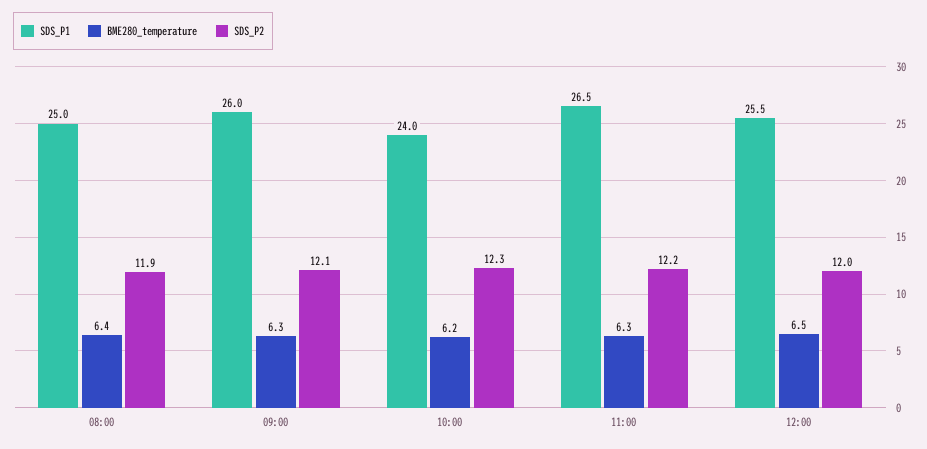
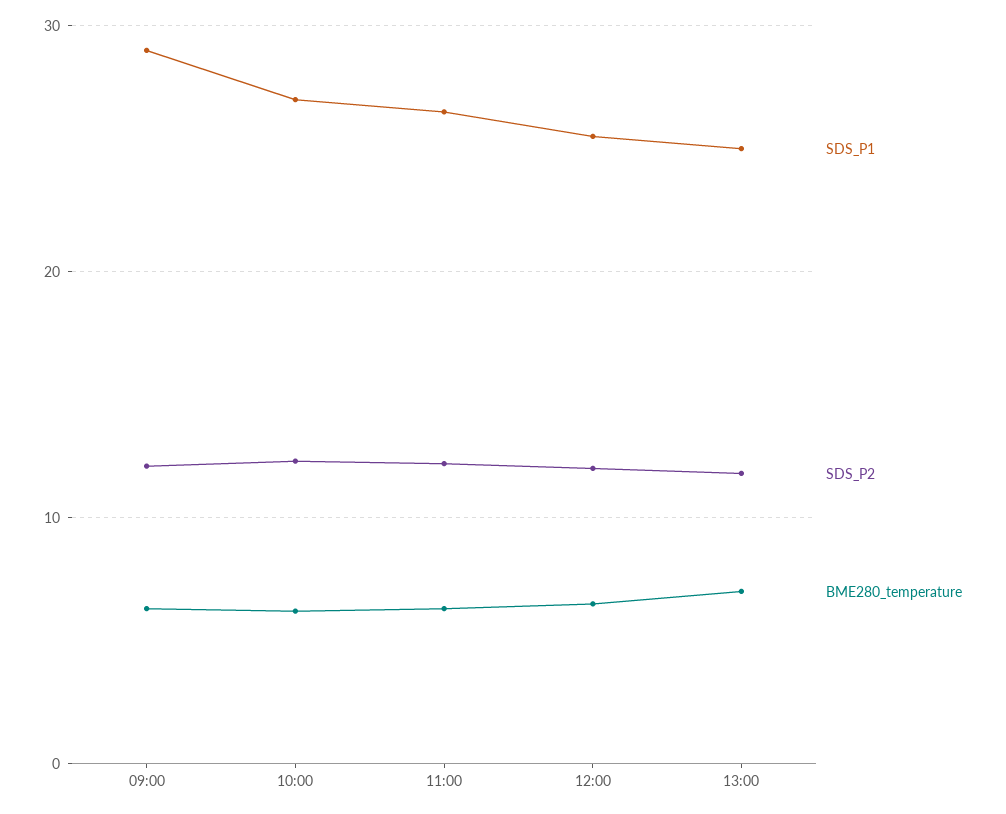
SDS_P1, 08:00: 25 -> none
BME280_temperature, 08:00: 6.4 -> none
SDS_P2, 08:00: 11.9 -> none
SDS_P1, 09:00: 26 -> 29
SDS_P1, 10:00: 24 -> 27
SDS_P1, 13:00: none -> 25
SDS_P2, 13:00: none -> 12
BME280_temperature, 13:00: none -> 7

